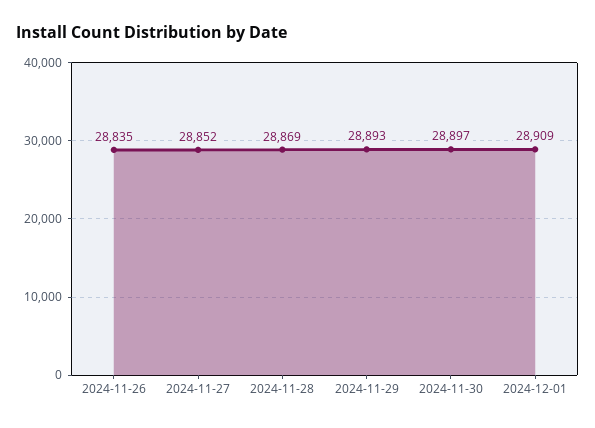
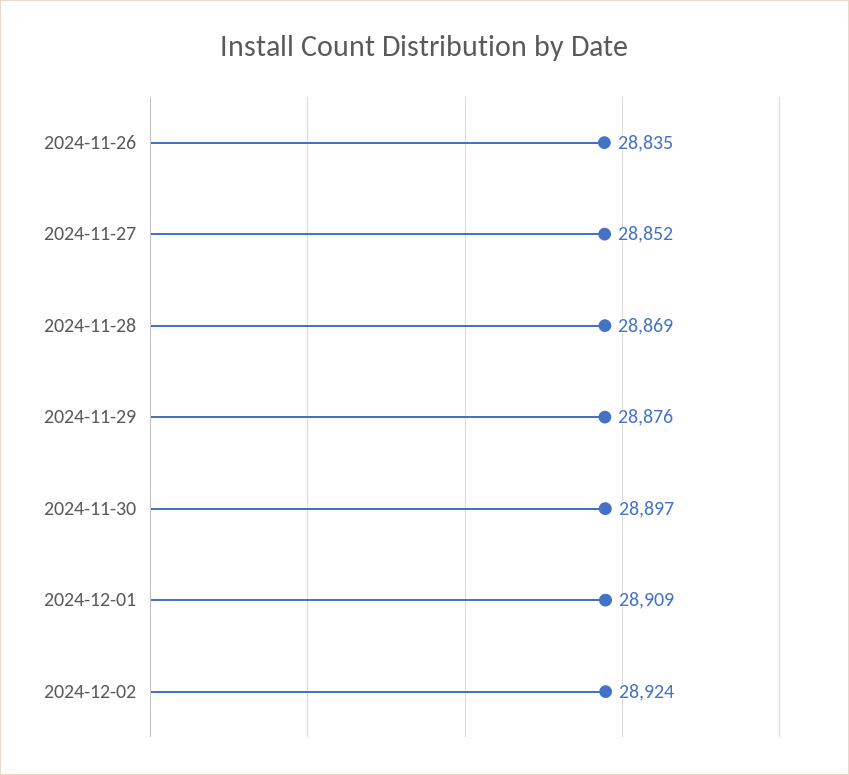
2024-11-29: 28893 -> 28876
2024-12-02: none -> 28924

